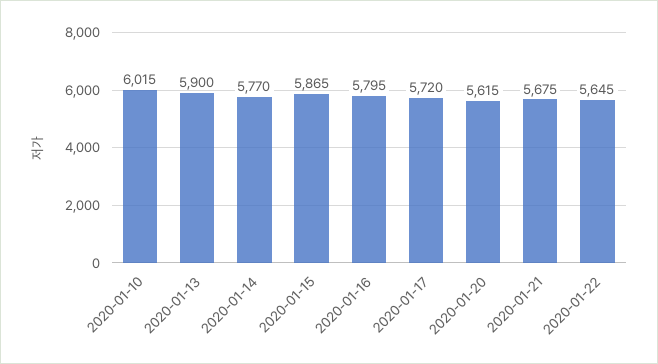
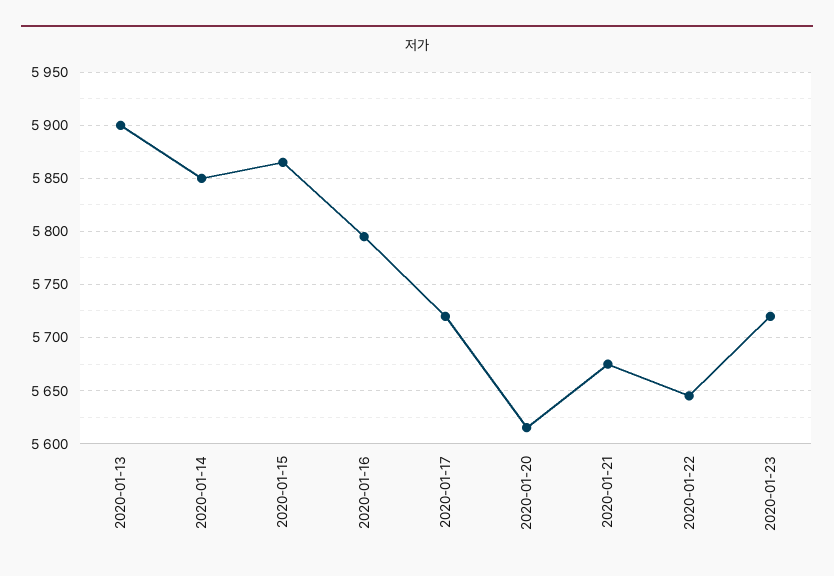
2020-01-10: 6015 -> none
2020-01-14: 5770 -> 5850
2020-01-23: none -> 5720

